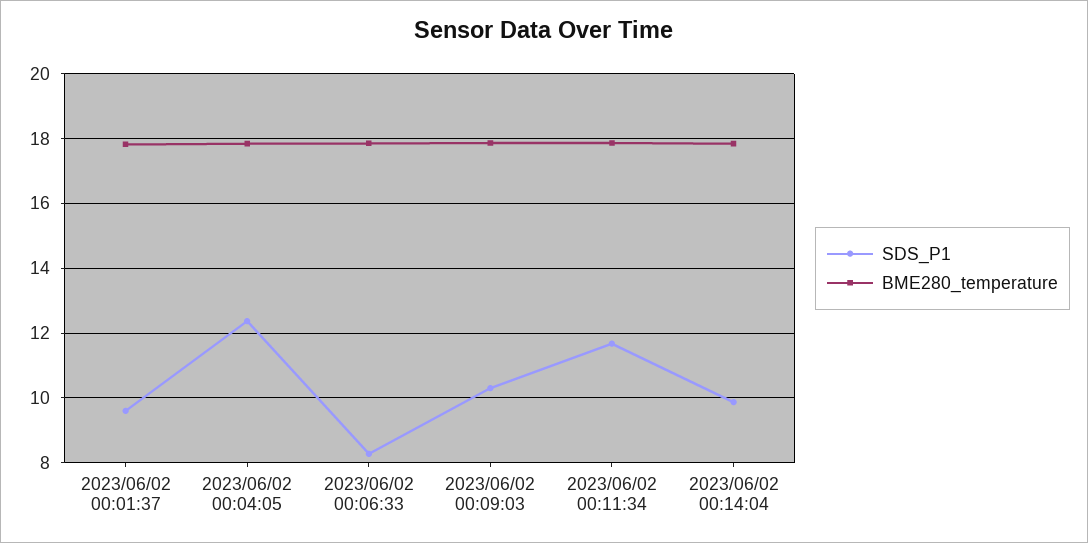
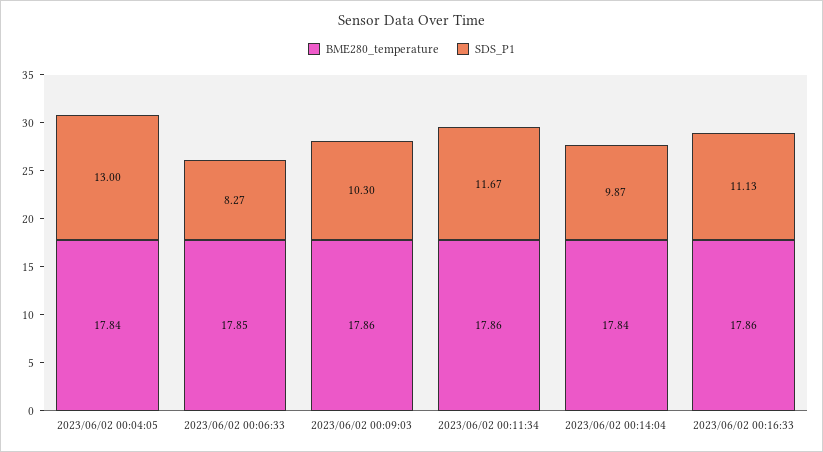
SDS_P1, 2023/06/02 00:01:37: 9.6 -> none
BME280_temperature, 2023/06/02 00:01:37: 17.8 -> none
SDS_P1, 2023/06/02 00:04:05: 12.4 -> 13
BME280_temperature, 2023/06/02 00:16:33: none -> 17.86
SDS_P1, 2023/06/02 00:16:33: none -> 11.13

